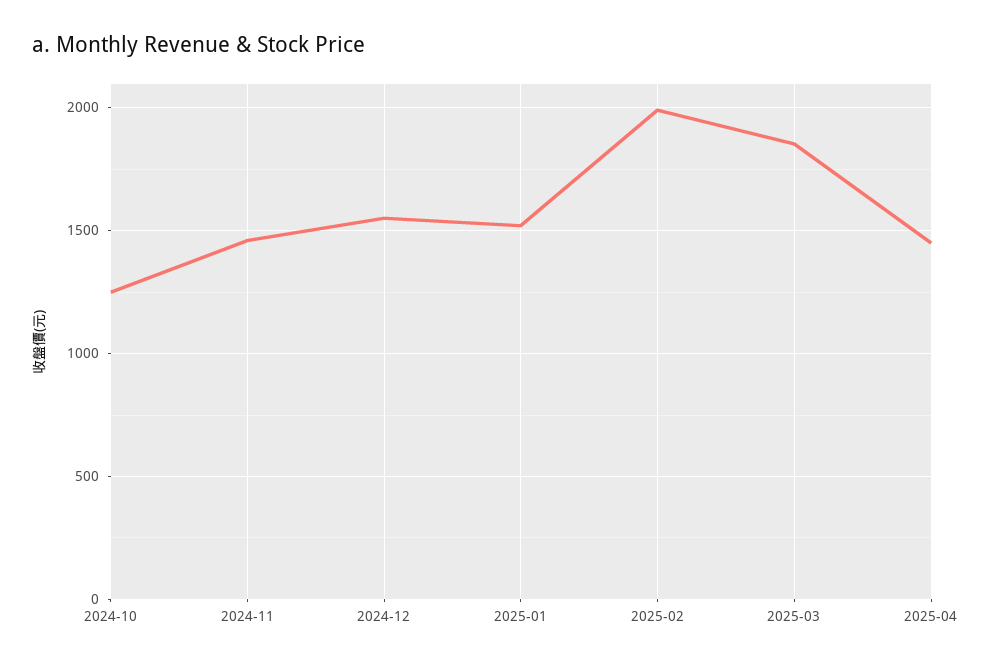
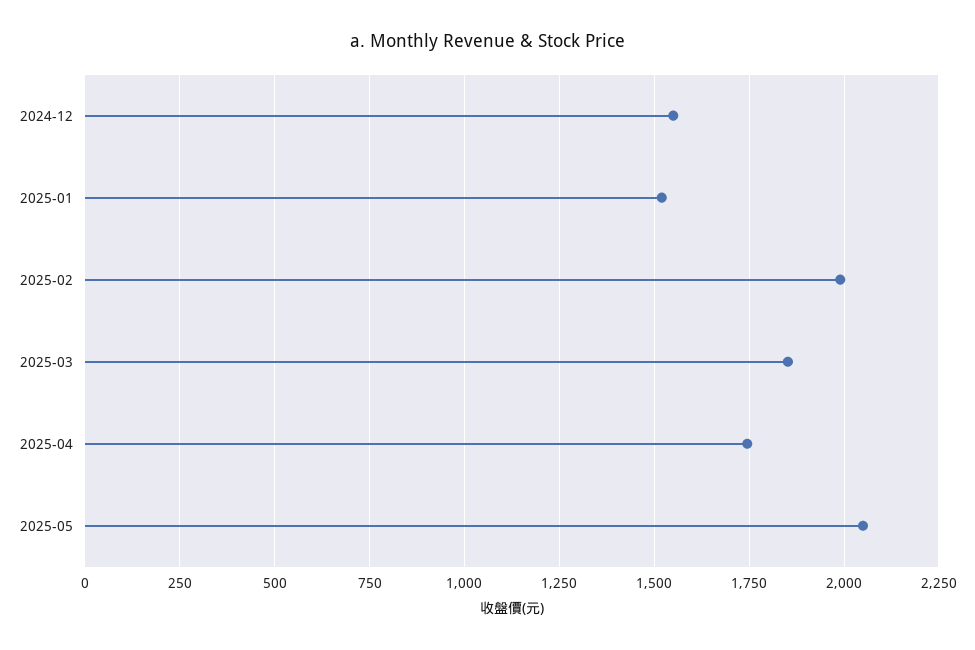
2024-10: 1250 -> none
2024-11: 1450 -> none
2025-04: 1450 -> 1750
2025-05: none -> 2050

